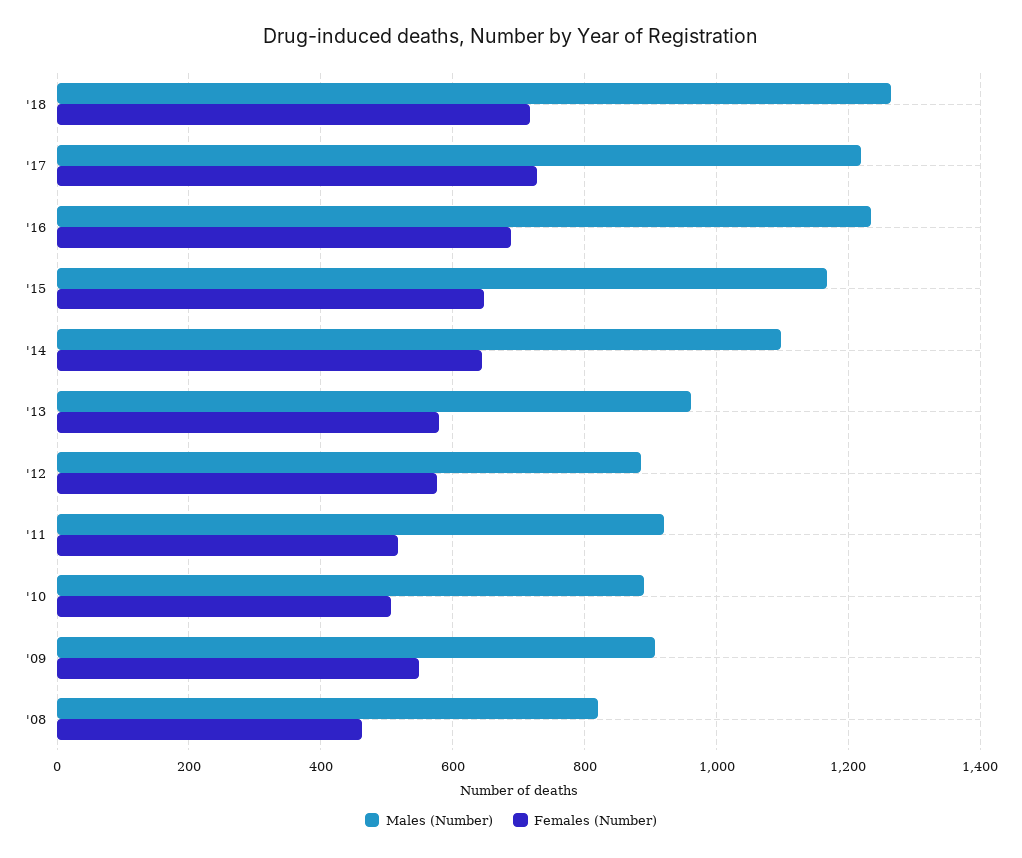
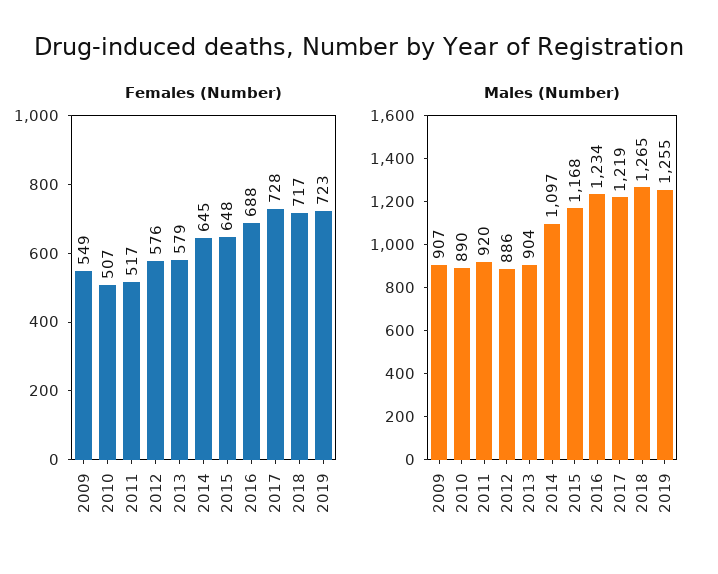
Males (Number), '13: 960 -> 904
Males (Number), '08: 820 -> none
Females (Number), '08: 460 -> none
Females (Number), 2019: none -> 723
Males (Number), 2019: none -> 1255

